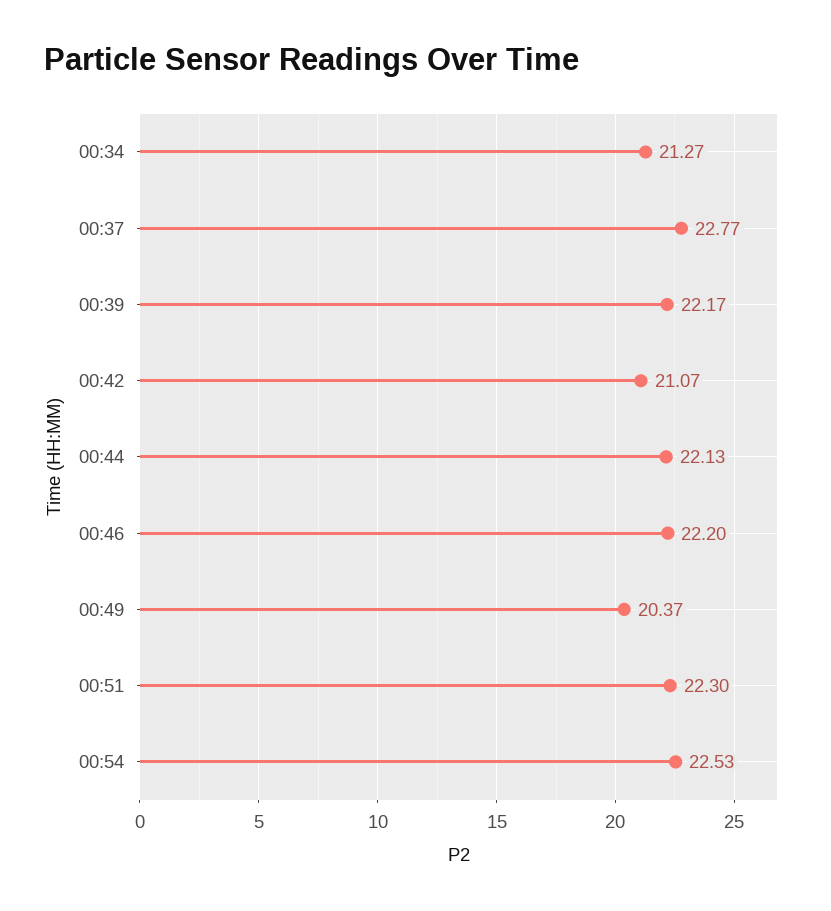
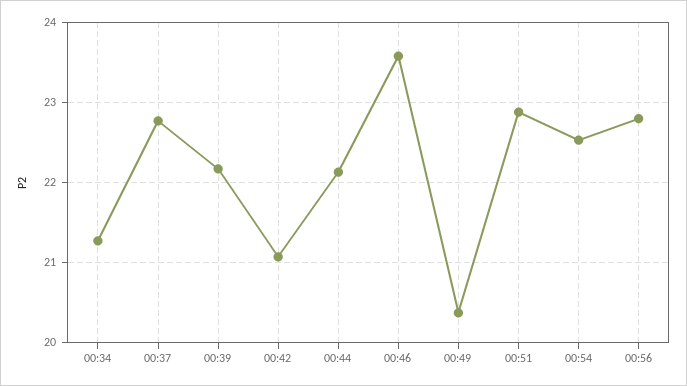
00:46: 22.2 -> 23.6
00:51: 22.3 -> 22.9
00:56: none -> 22.8

